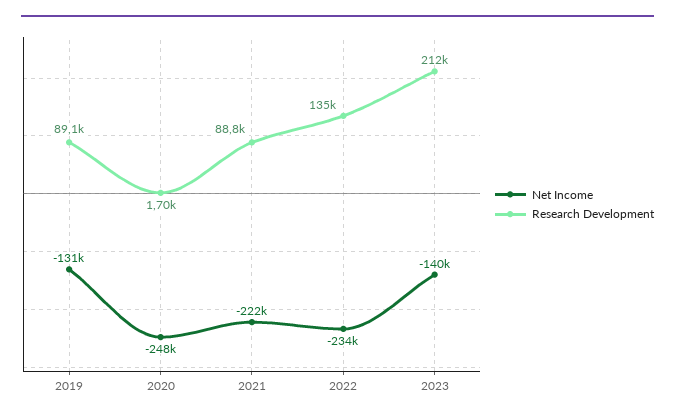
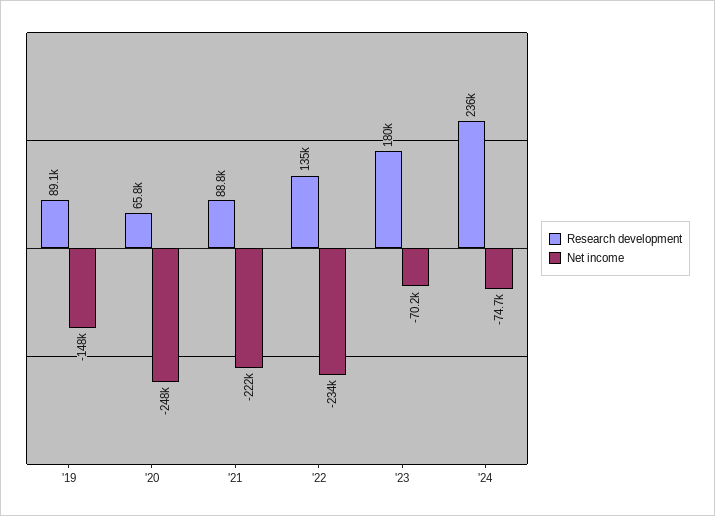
Net Income, 2019: -131000 -> -148000
Research Development, 2020: 1700 -> 65800
Net Income, 2023: -140000 -> -70200
Research Development, 2023: 212000 -> 180000
Research Development, '24: none -> 236000
Net Income, '24: none -> -74700

